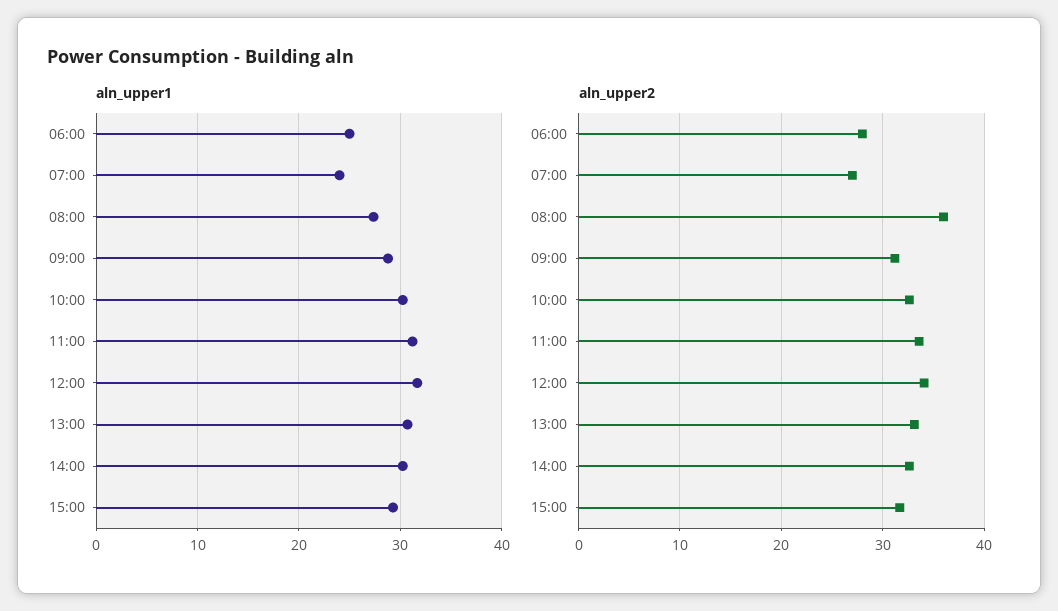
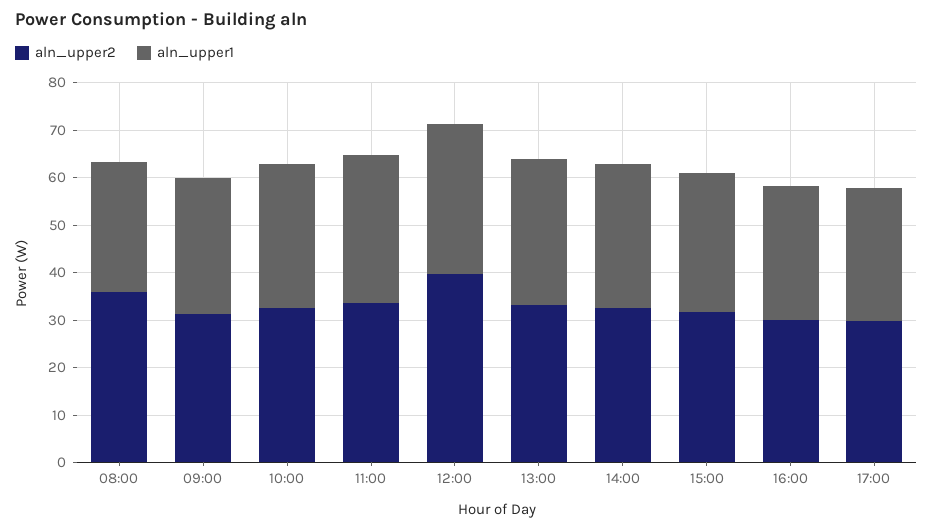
aln_upper1, 06:00: 25 -> none
aln_upper1, 07:00: 24 -> none
aln_upper2, 06:00: 28 -> none
aln_upper2, 07:00: 27 -> none
aln_upper2, 12:00: 34 -> 40
aln_upper2, 16:00: none -> 30
aln_upper1, 16:00: none -> 28
aln_upper2, 17:00: none -> 30
aln_upper1, 17:00: none -> 28

